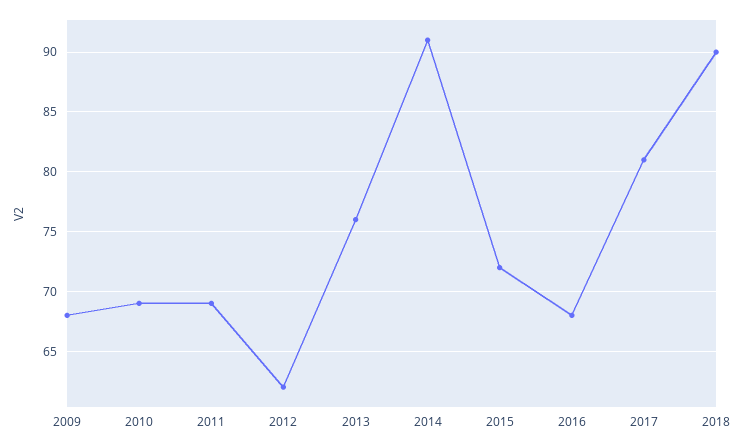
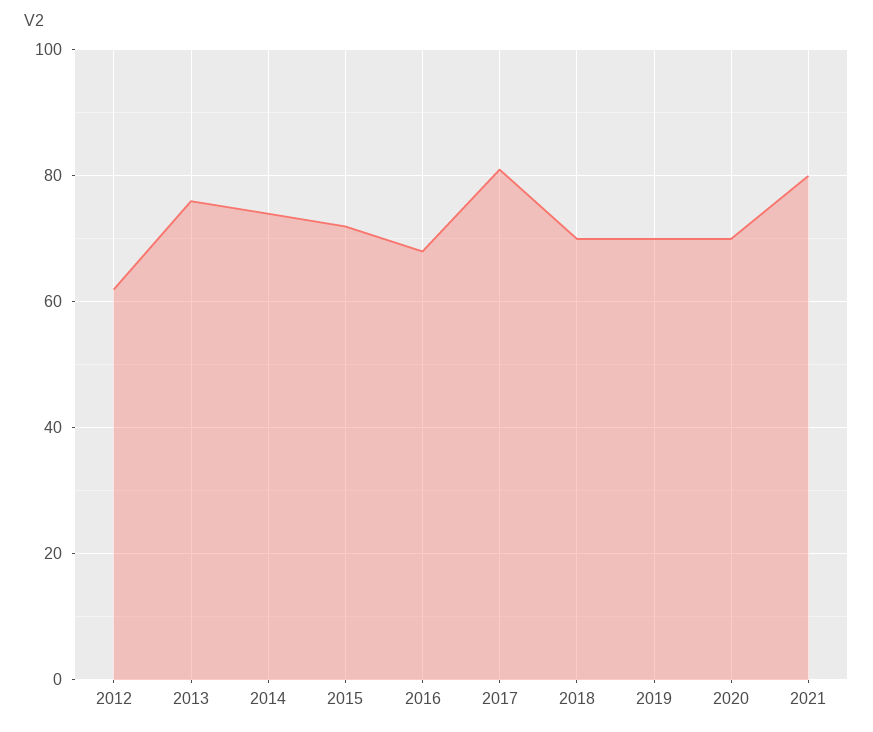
2009: 68 -> none
2010: 69 -> none
2011: 69 -> none
2014: 91 -> 75
2018: 90 -> 70
2019: none -> 70
2020: none -> 70
2021: none -> 80

